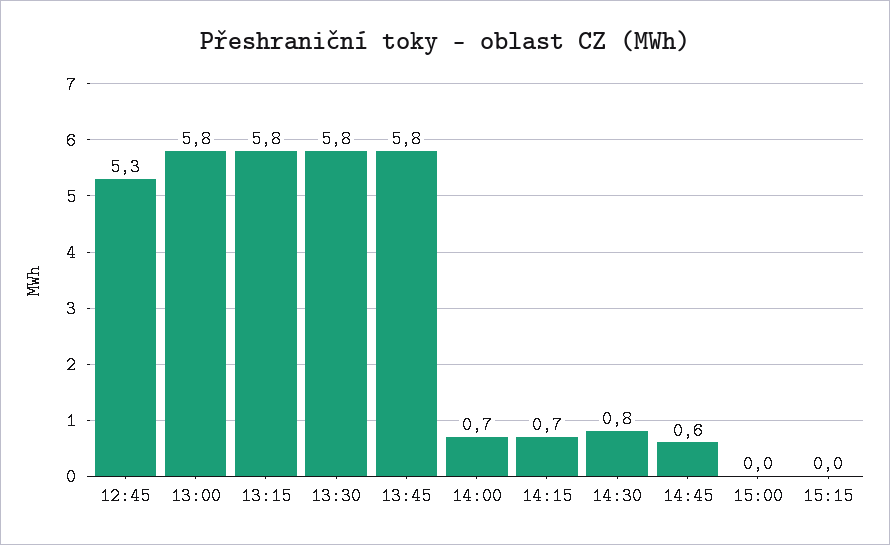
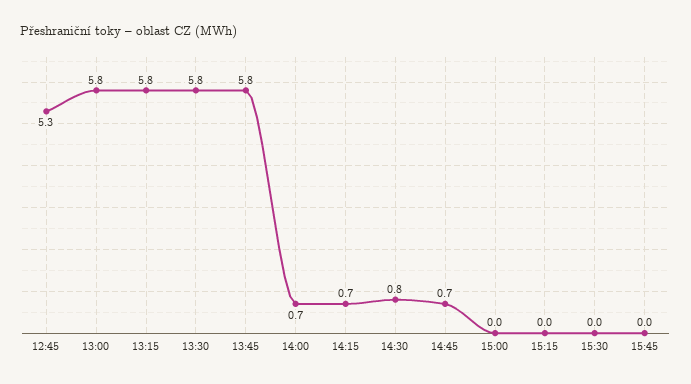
14:45: 0.6 -> 0.7
15:30: none -> 0
15:45: none -> 0

